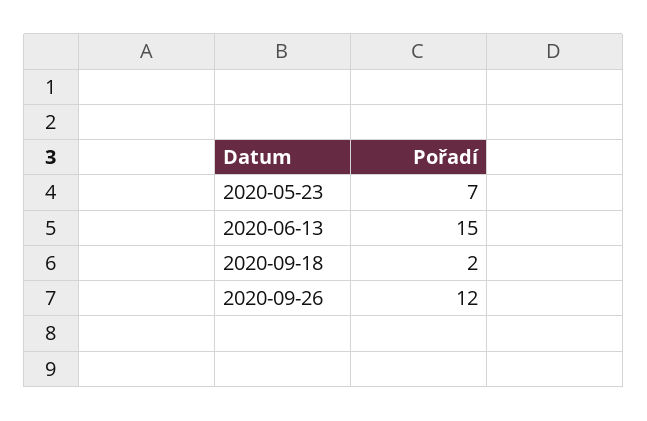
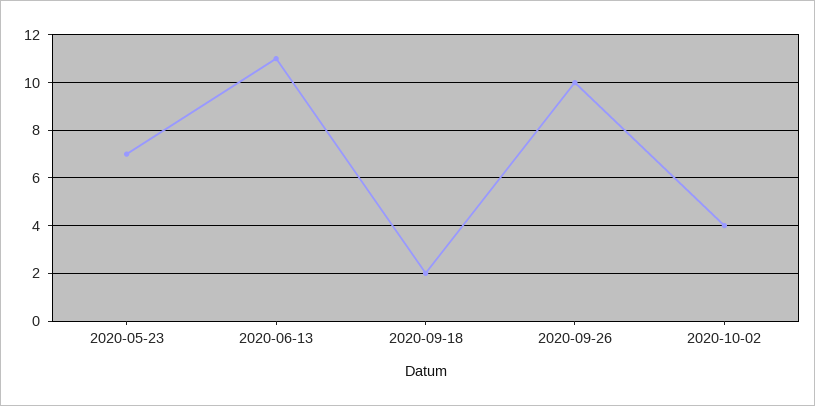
2020-06-13: 15 -> 11
2020-09-26: 12 -> 10
2020-10-02: none -> 4

